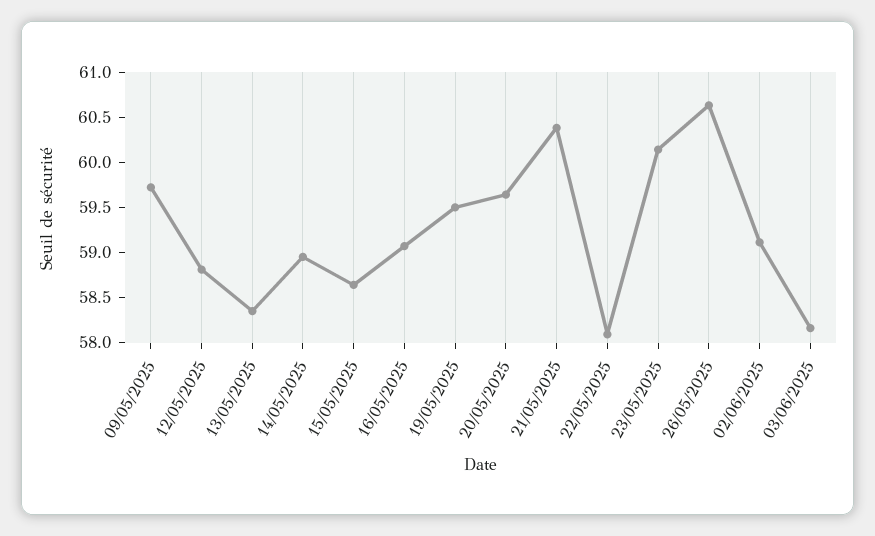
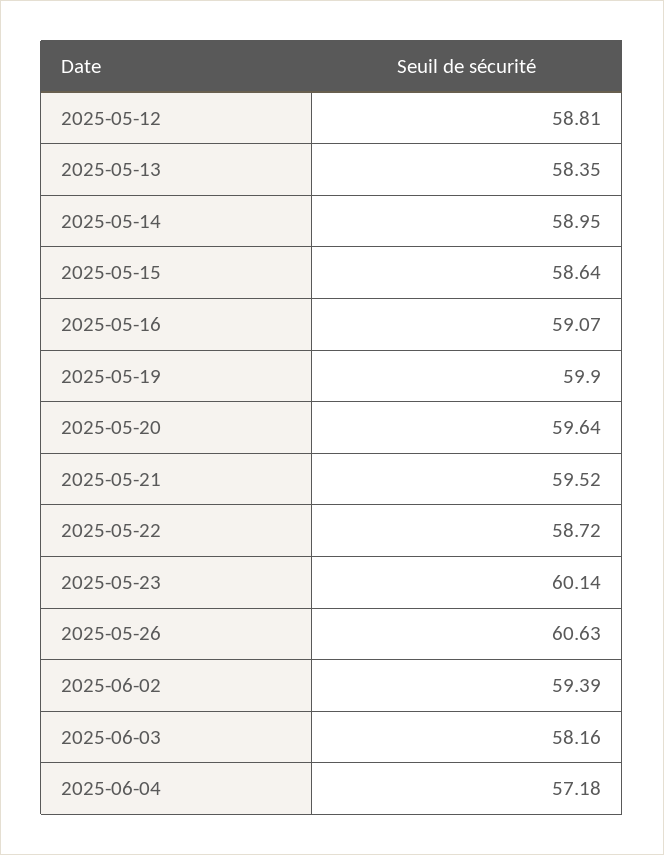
09/05/2025: 59.7 -> none
19/05/2025: 59.5 -> 59.9
21/05/2025: 60.4 -> 59.52
22/05/2025: 58.1 -> 58.72
02/06/2025: 59.1 -> 59.39
2025-06-04: none -> 57.18

